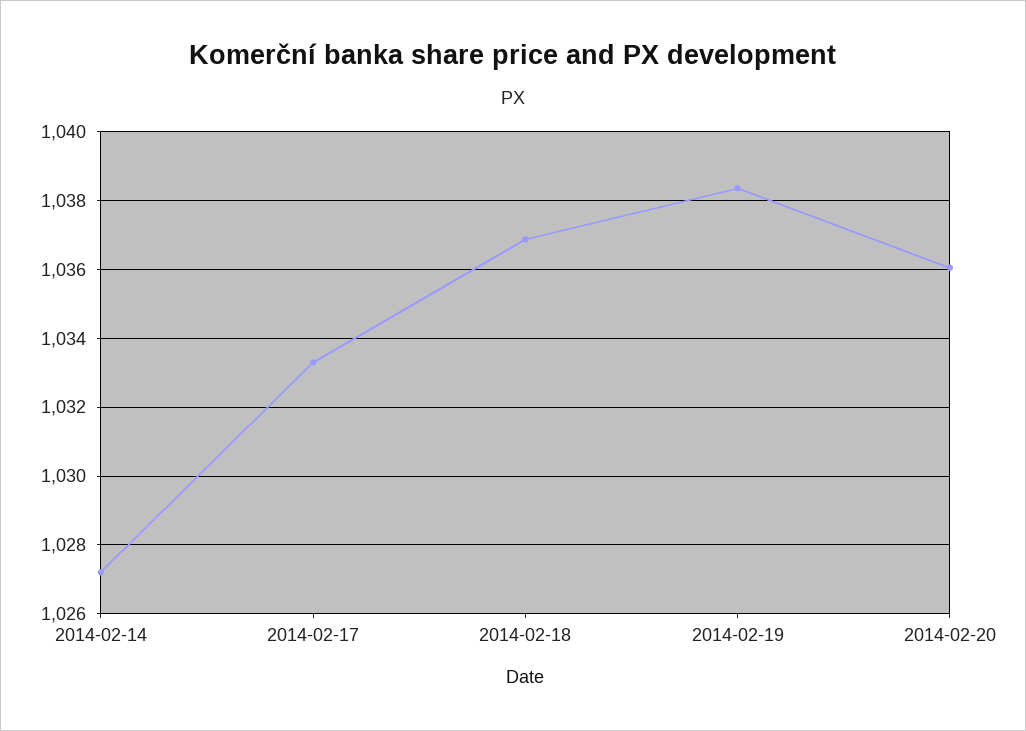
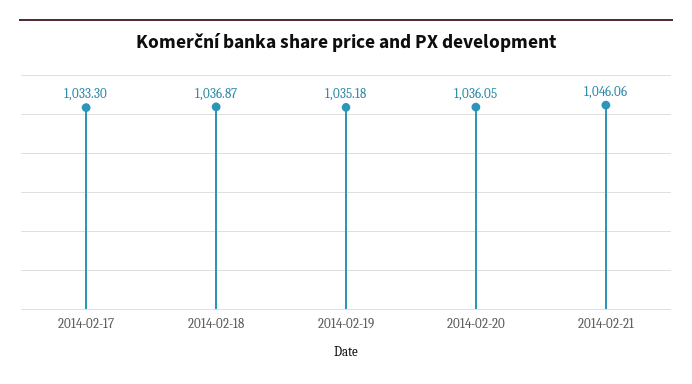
2014-02-14: 1027.2 -> none
2014-02-19: 1038.4 -> 1035.18
2014-02-21: none -> 1046.06

